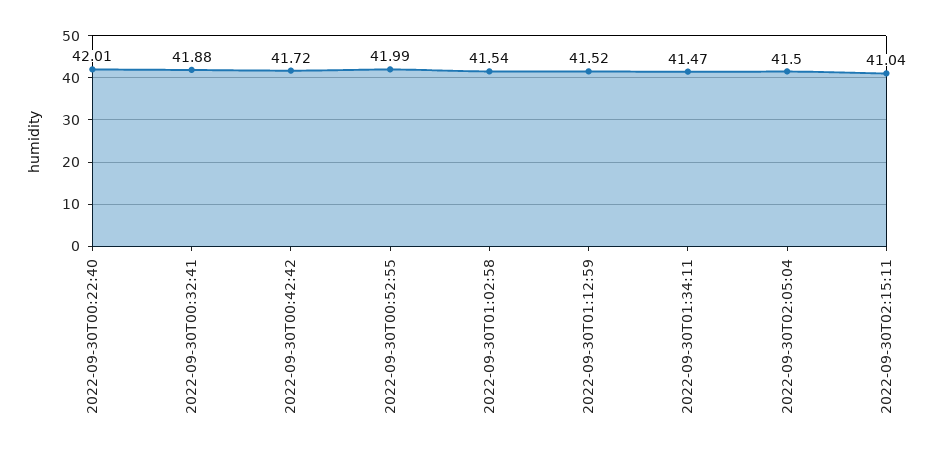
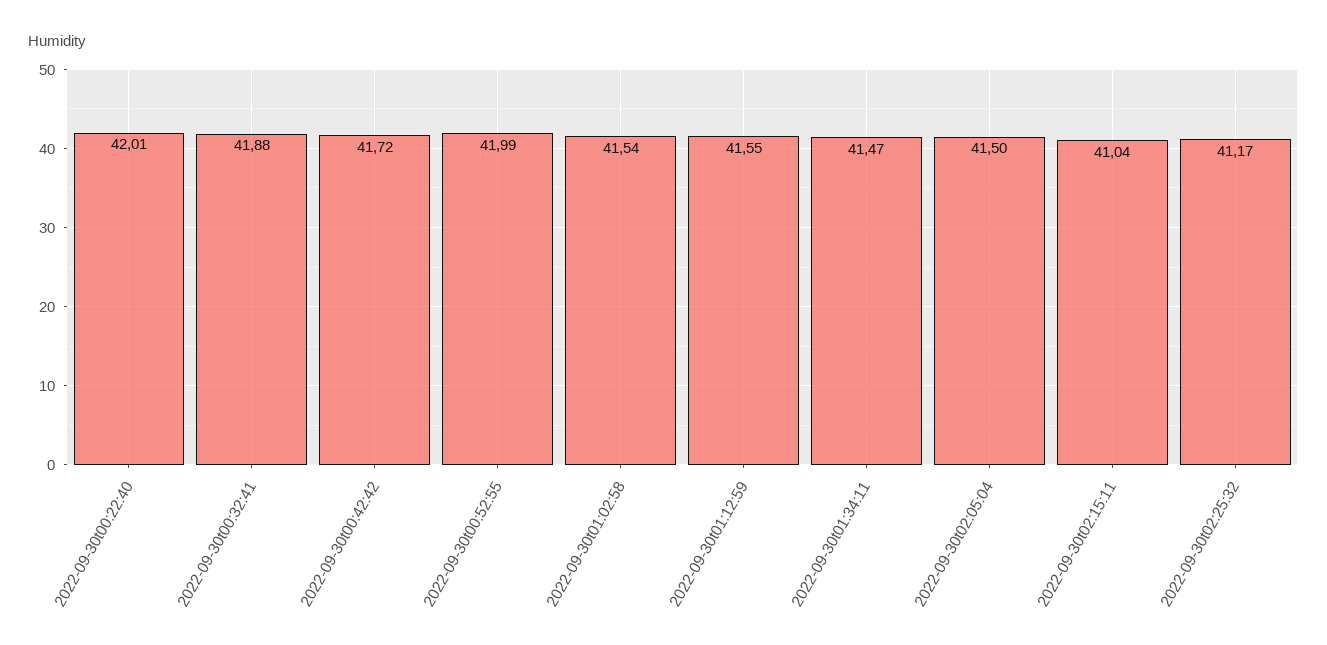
2022-09-30T01:12:59: 41.52 -> 41.55
2022-09-30t02:25:32: none -> 41.17

